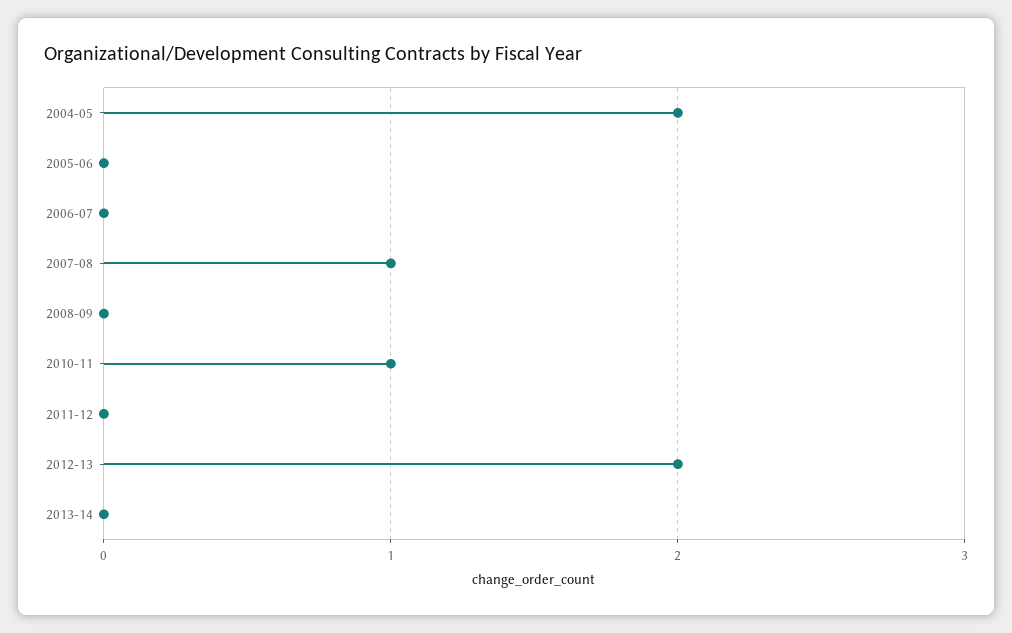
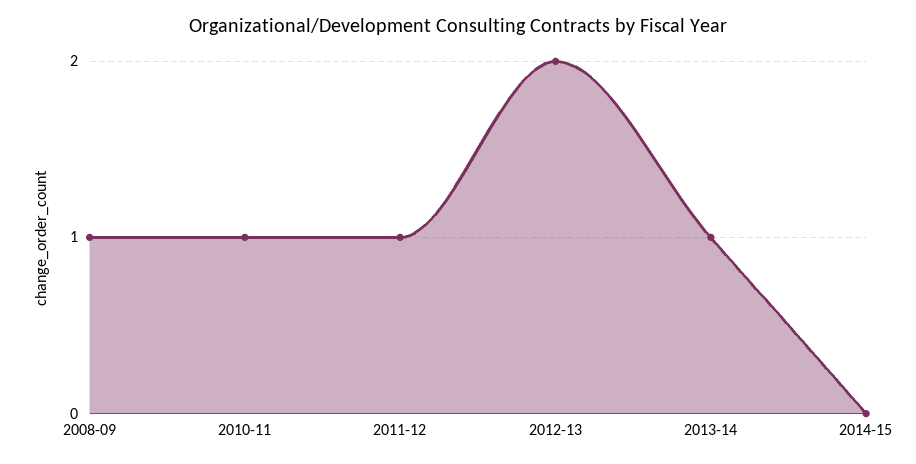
2004-05: 2 -> none
2005-06: 0 -> none
2006-07: 0 -> none
2007-08: 1 -> none
2008-09: 0 -> 1
2011-12: 0 -> 1
2013-14: 0 -> 1
2014-15: none -> 0

